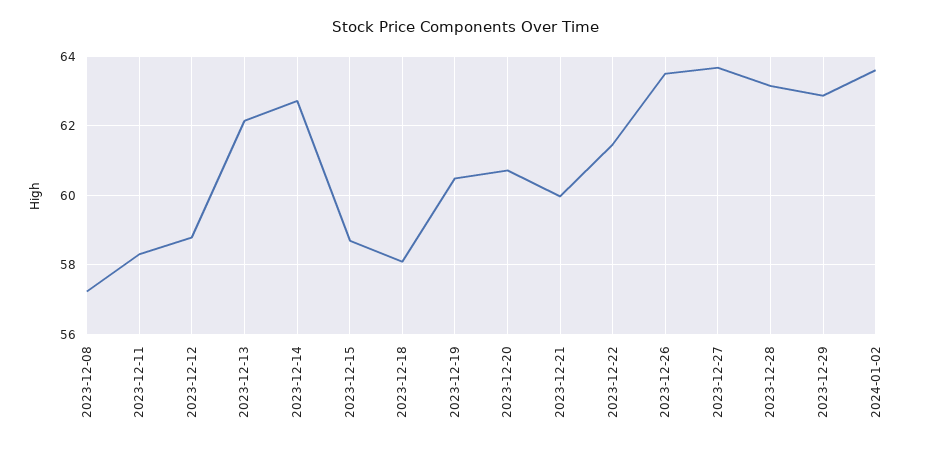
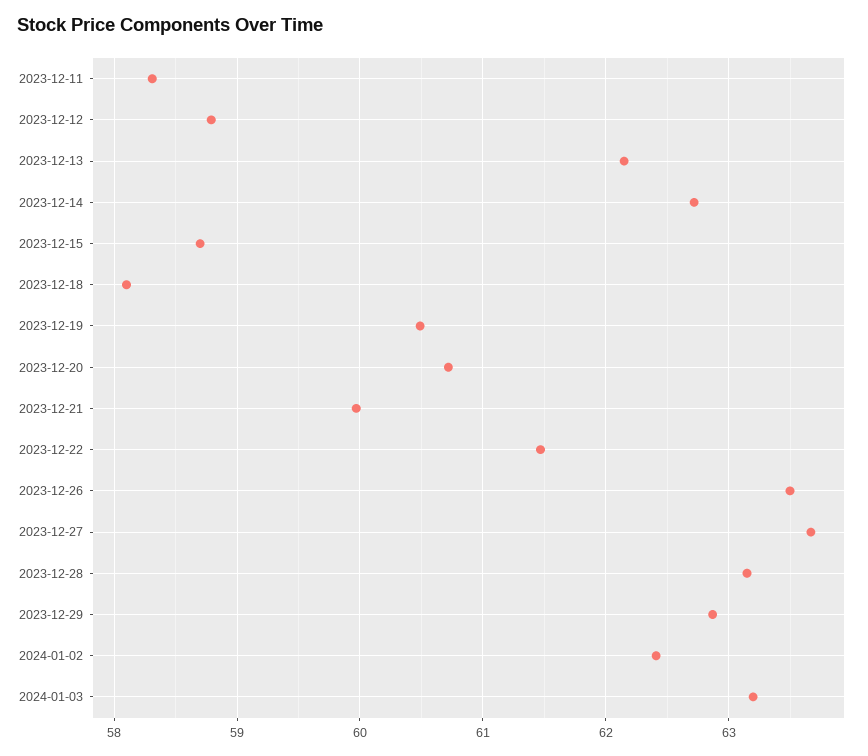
2023-12-08: 57.2 -> none
2024-01-02: 63.6 -> 62.4
2024-01-03: none -> 63.2

